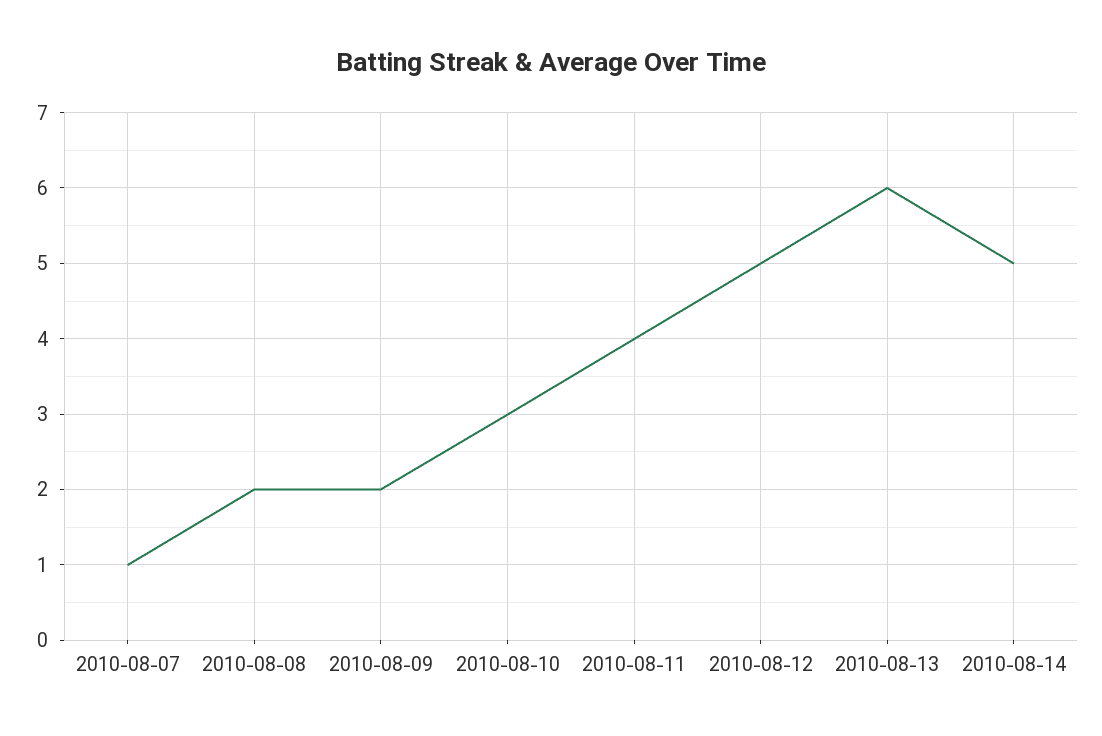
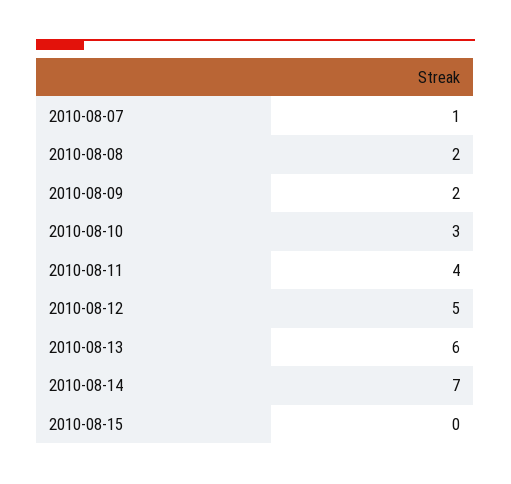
2010-08-14: 5 -> 7
2010-08-15: none -> 0

